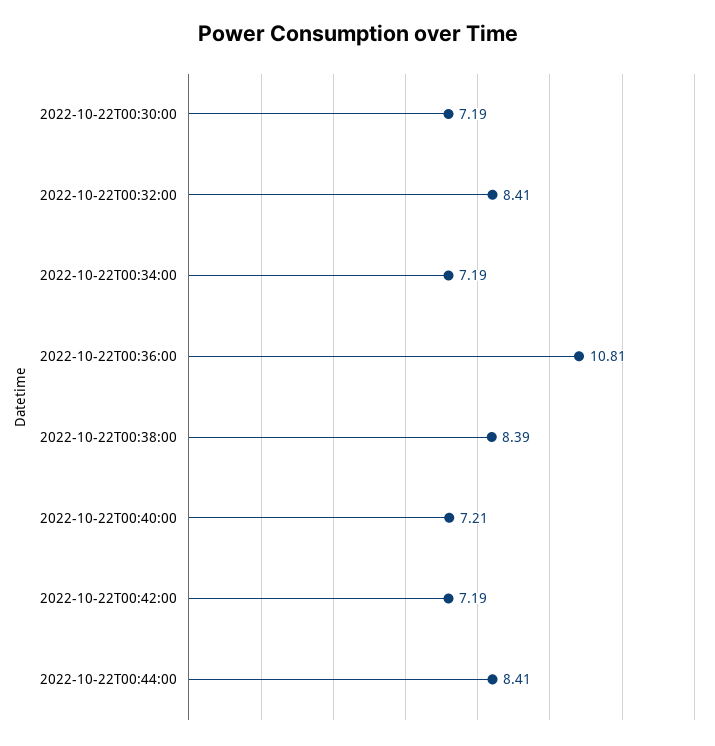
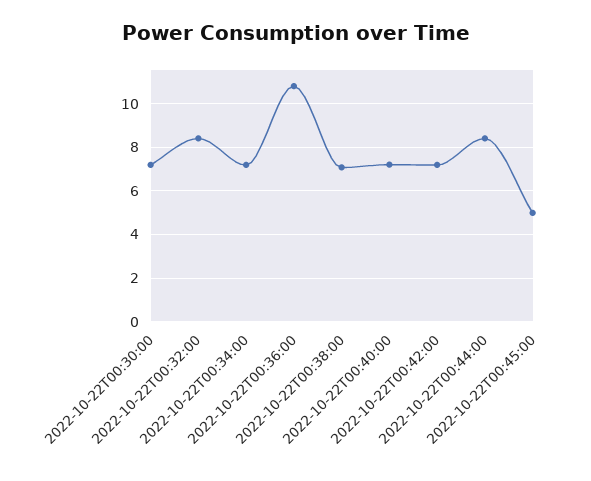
2022-10-22T00:38:00: 8.39 -> 7
2022-10-22T00:45:00: none -> 5

